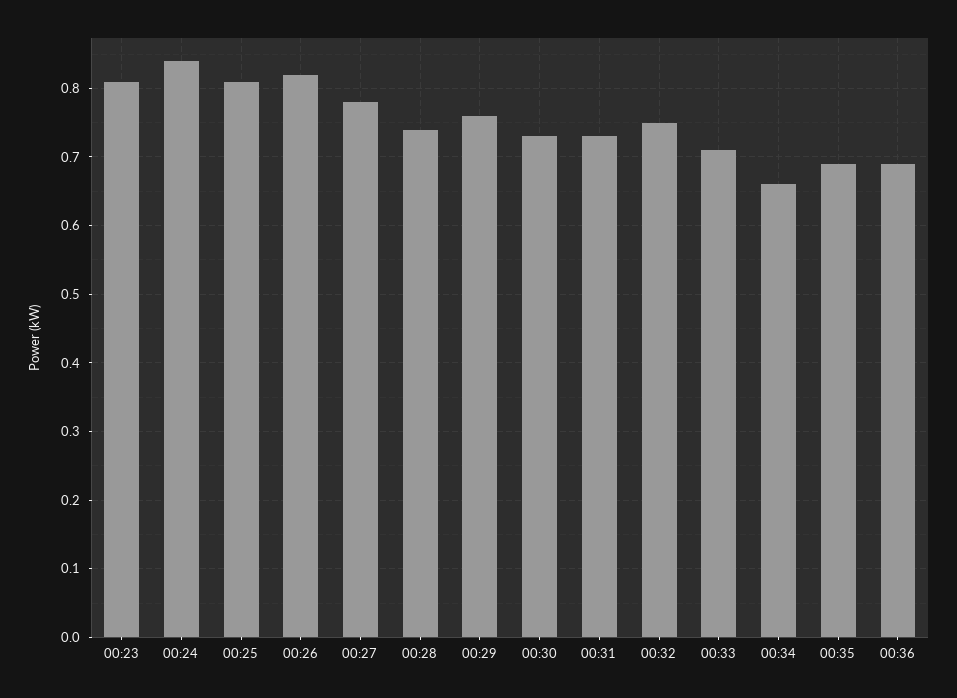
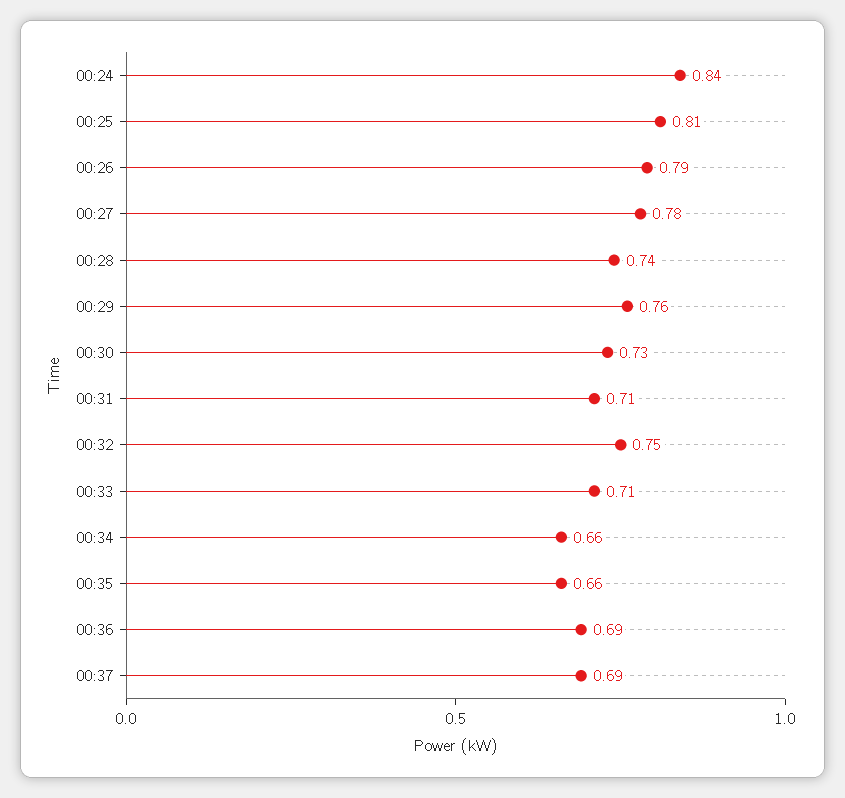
00:23: 0.81 -> none
00:26: 0.82 -> 0.79
00:31: 0.73 -> 0.71
00:35: 0.69 -> 0.66
00:37: none -> 0.69

